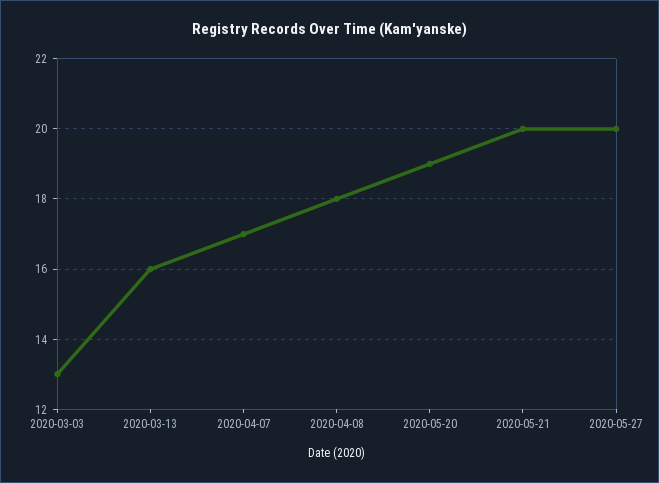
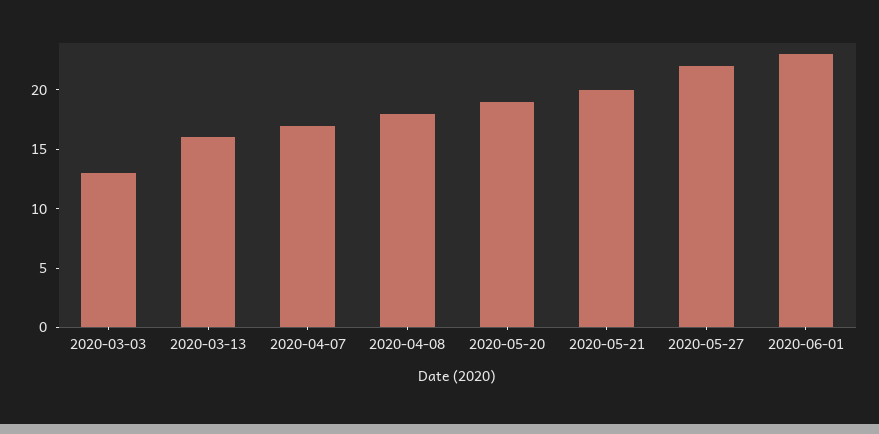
2020-05-27: 20 -> 22
2020-06-01: none -> 23

